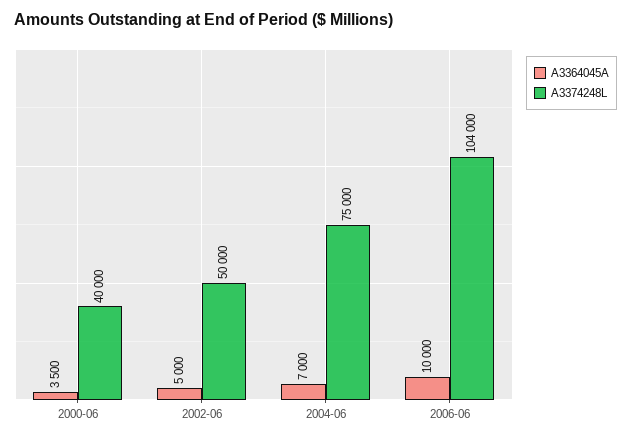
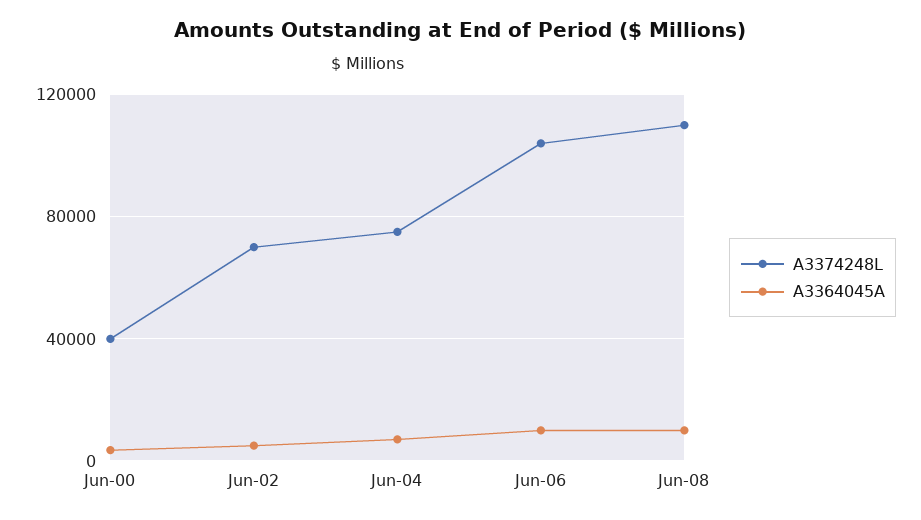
A3374248L, 2002-06: 50000 -> 70000
A3374248L, Jun-08: none -> 110000
A3364045A, Jun-08: none -> 10000

